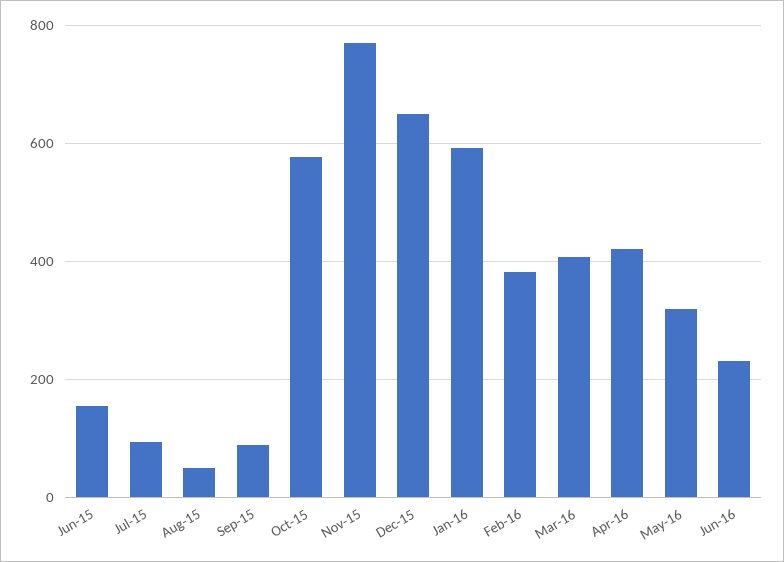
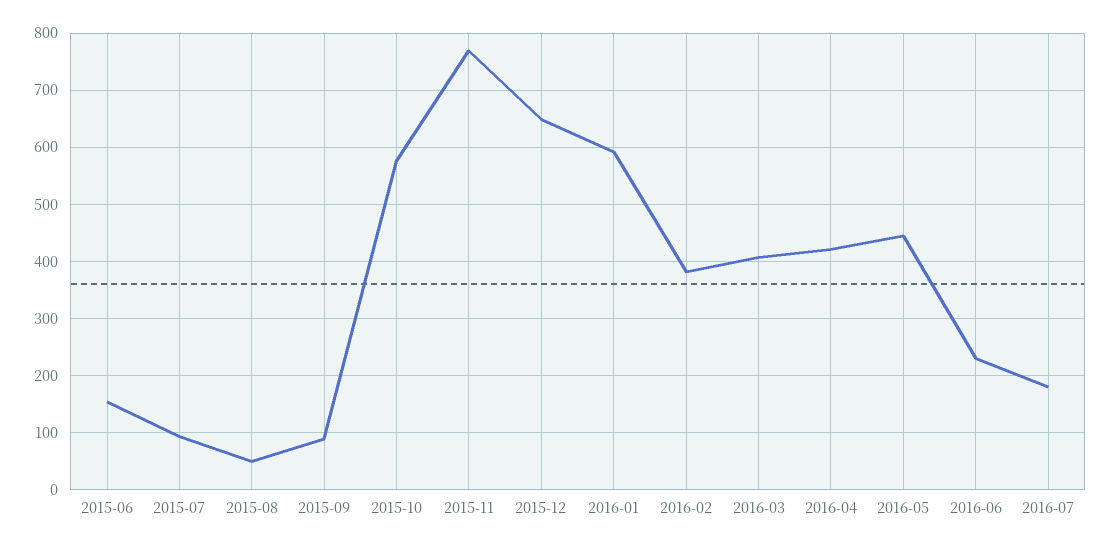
May-16: 320 -> 440
2016-07: none -> 180

